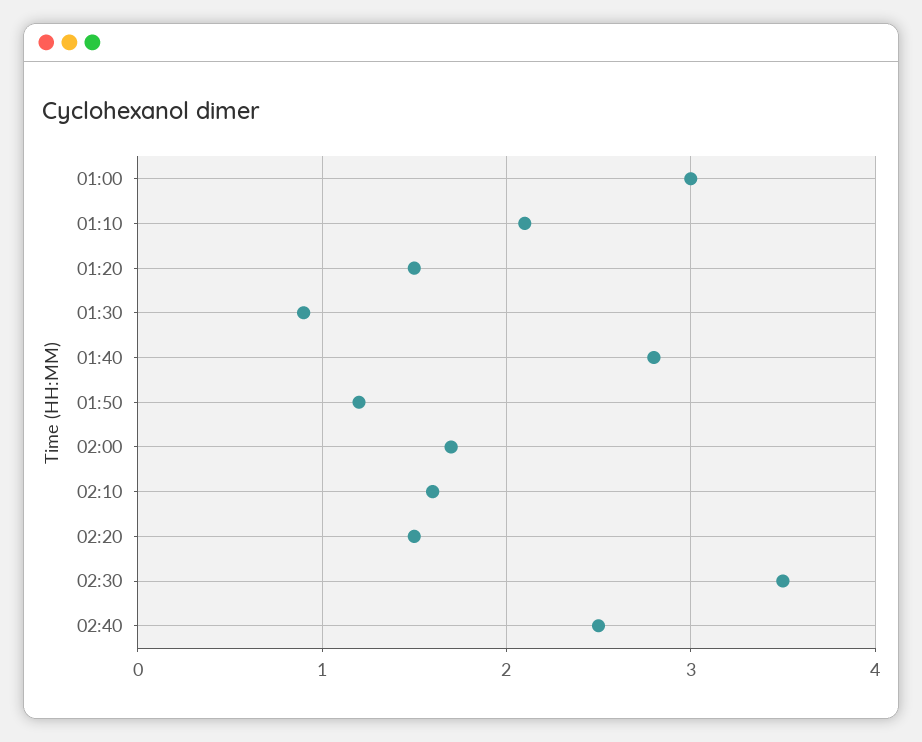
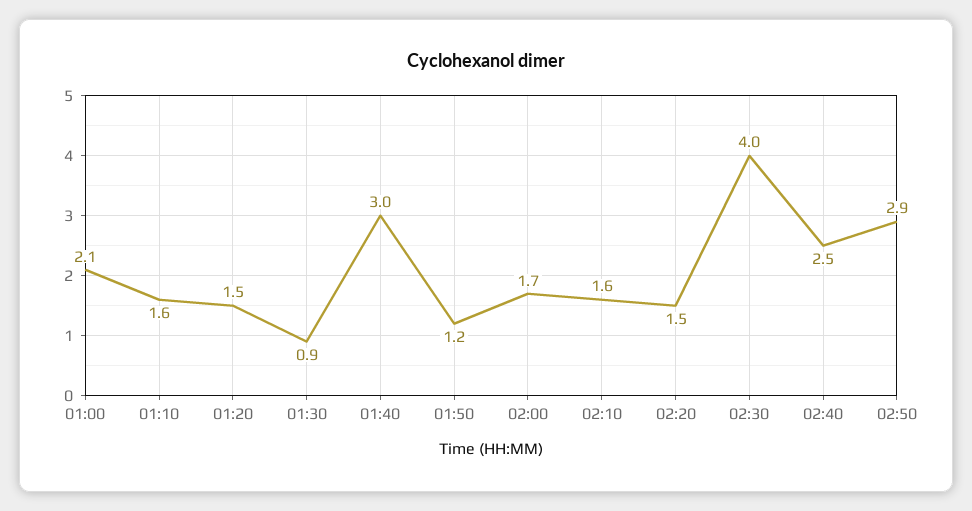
01:00: 3 -> 2.1
01:10: 2.1 -> 1.6
01:40: 2.8 -> 3
02:30: 3.5 -> 4
02:50: none -> 2.9

